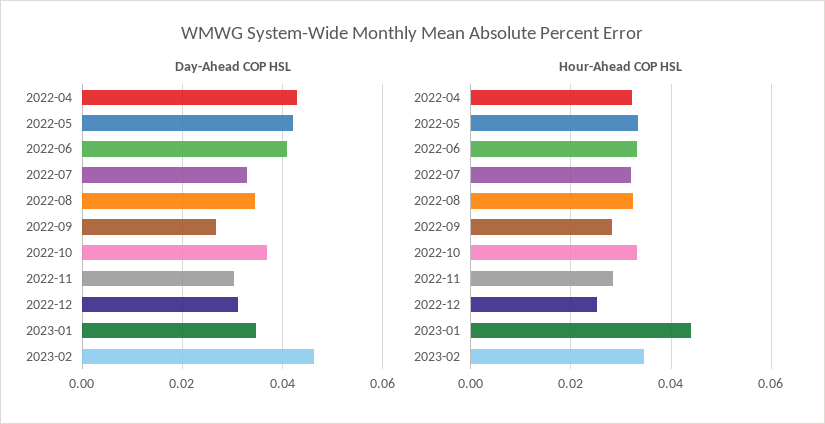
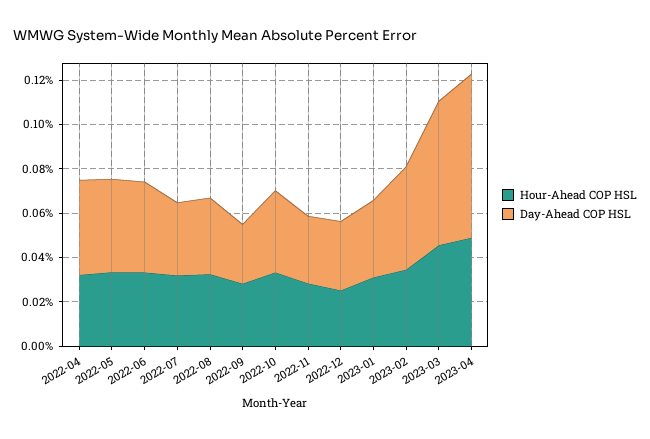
Hour-Ahead COP HSL, 2023-01: 0.044 -> 0.03
Hour-Ahead COP HSL, 2023-03: none -> 0.045
Day-Ahead COP HSL, 2023-03: none -> 0.065
Hour-Ahead COP HSL, 2023-04: none -> 0.05
Day-Ahead COP HSL, 2023-04: none -> 0.075

